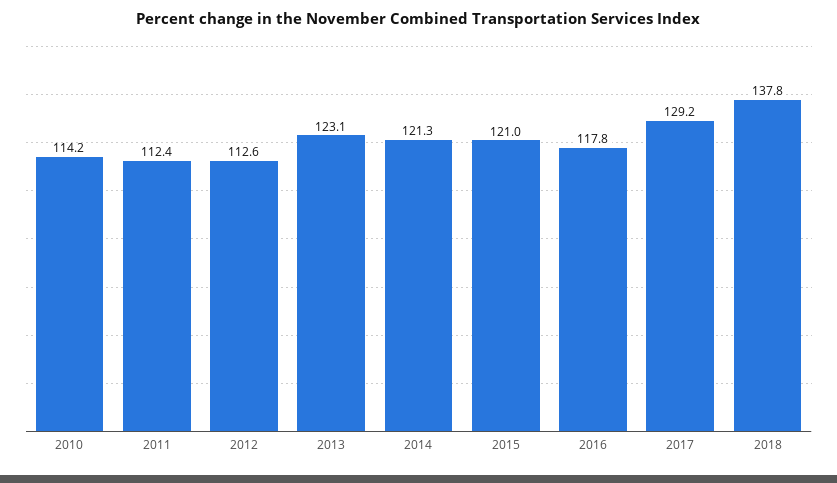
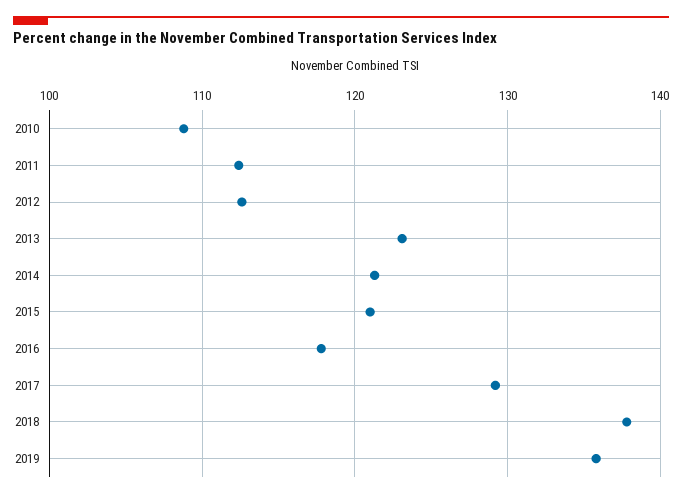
2010: 114.2 -> 109
2019: none -> 136

